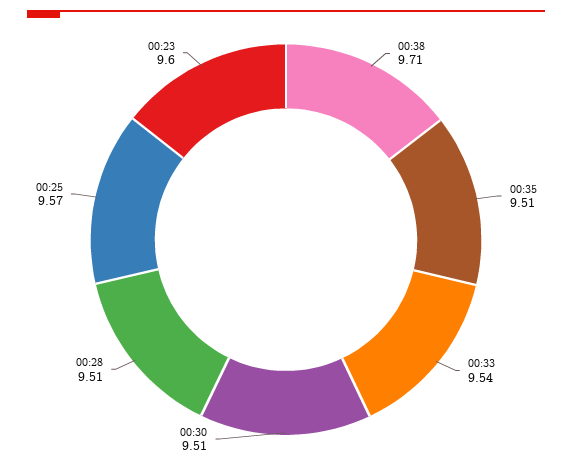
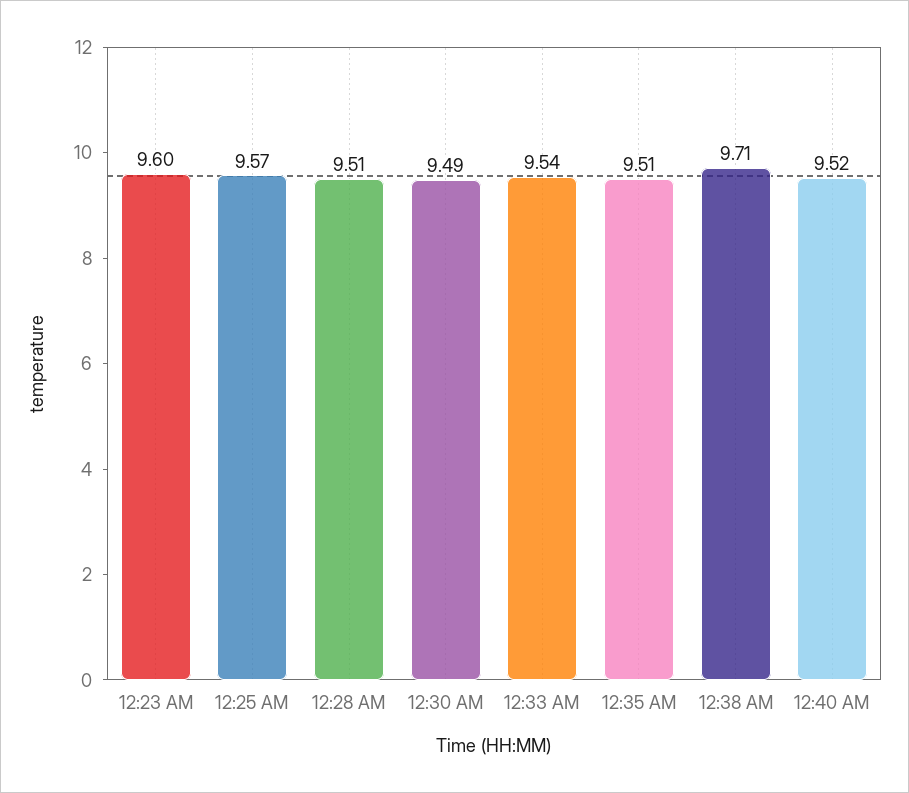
00:30: 9.51 -> 9.49
12:40 AM: none -> 9.52

